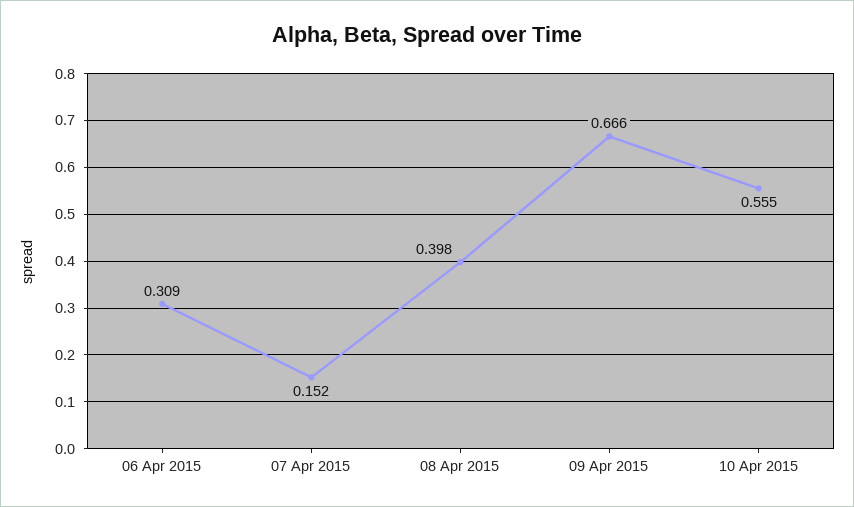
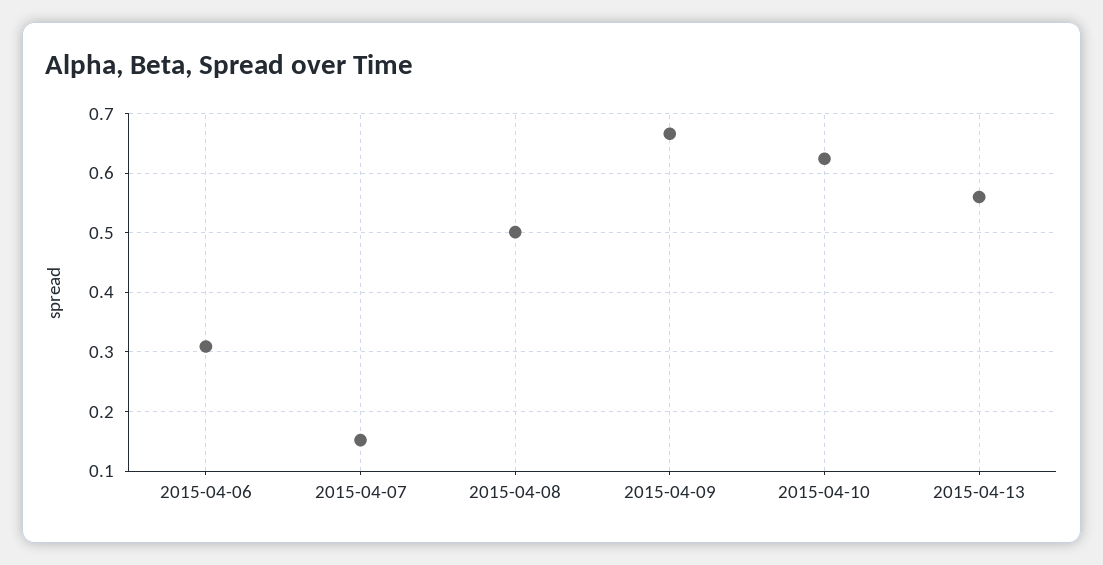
08 Apr 2015: 0.398 -> 0.5
10 Apr 2015: 0.555 -> 0.62
2015-04-13: none -> 0.56

